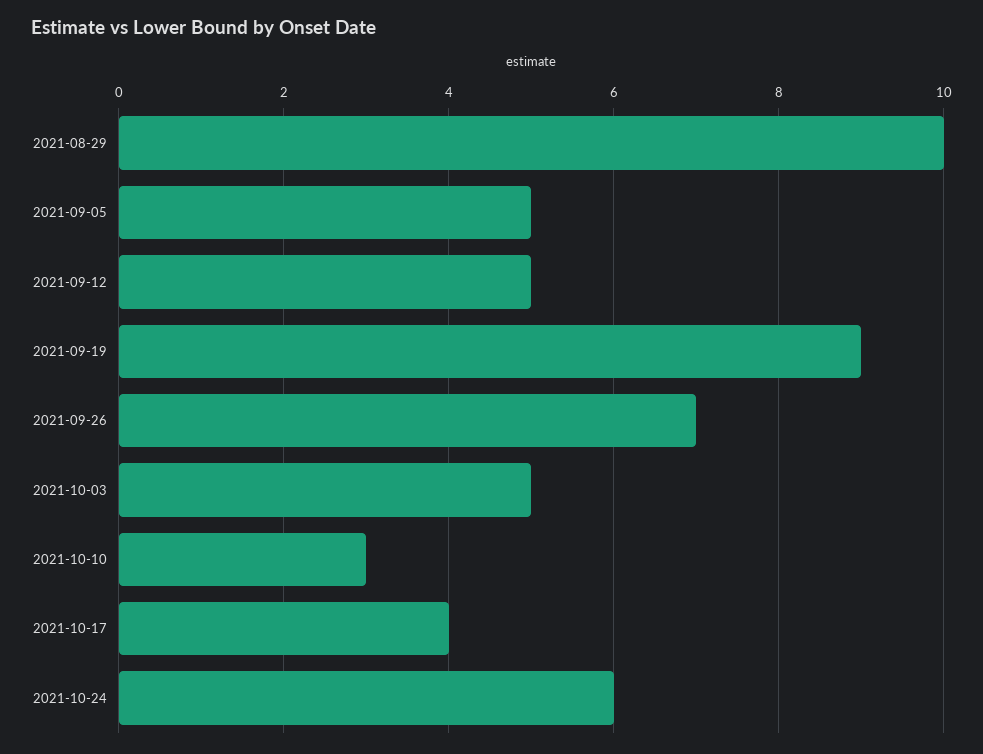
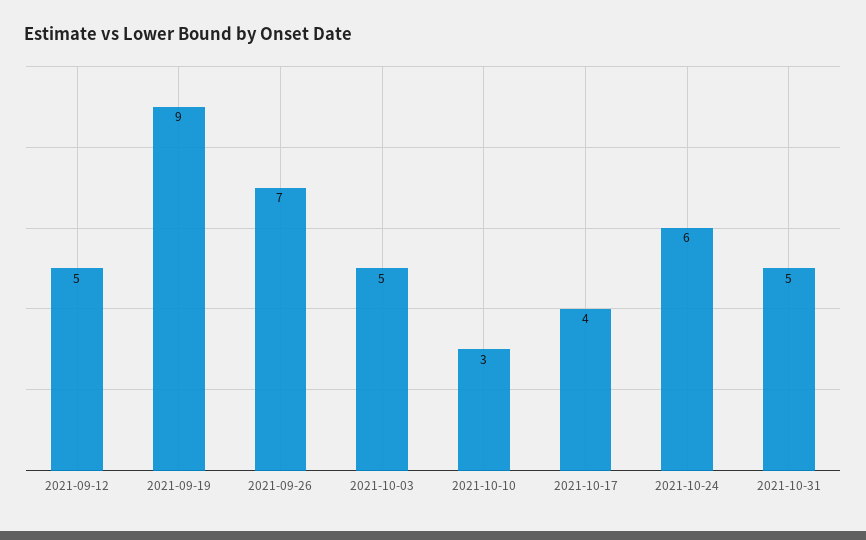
2021-08-29: 10 -> none
2021-09-05: 5 -> none
2021-10-31: none -> 5

